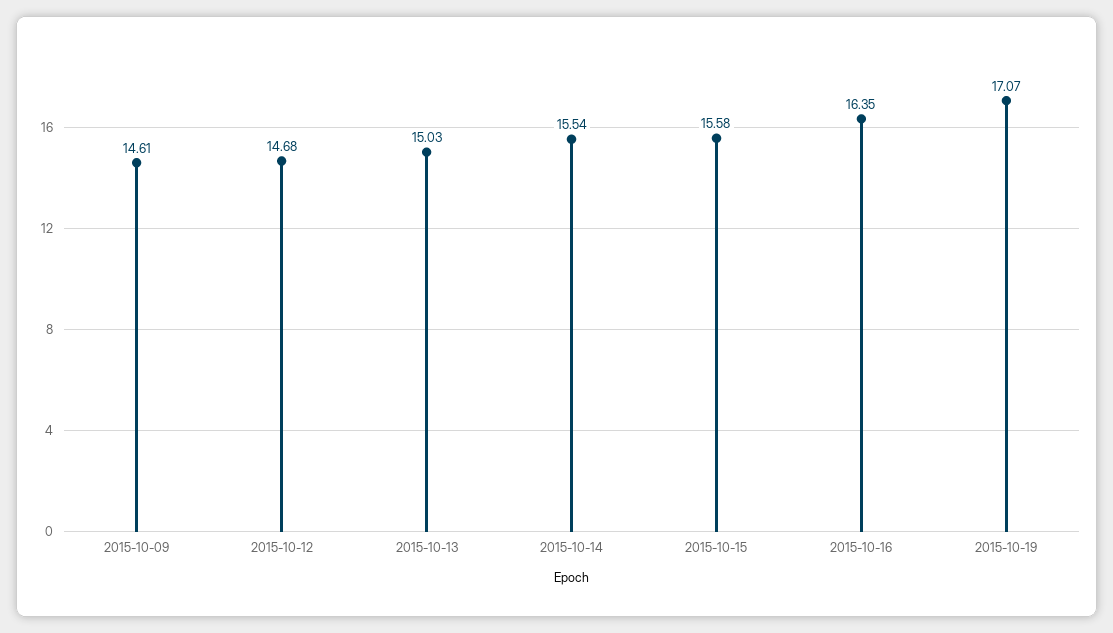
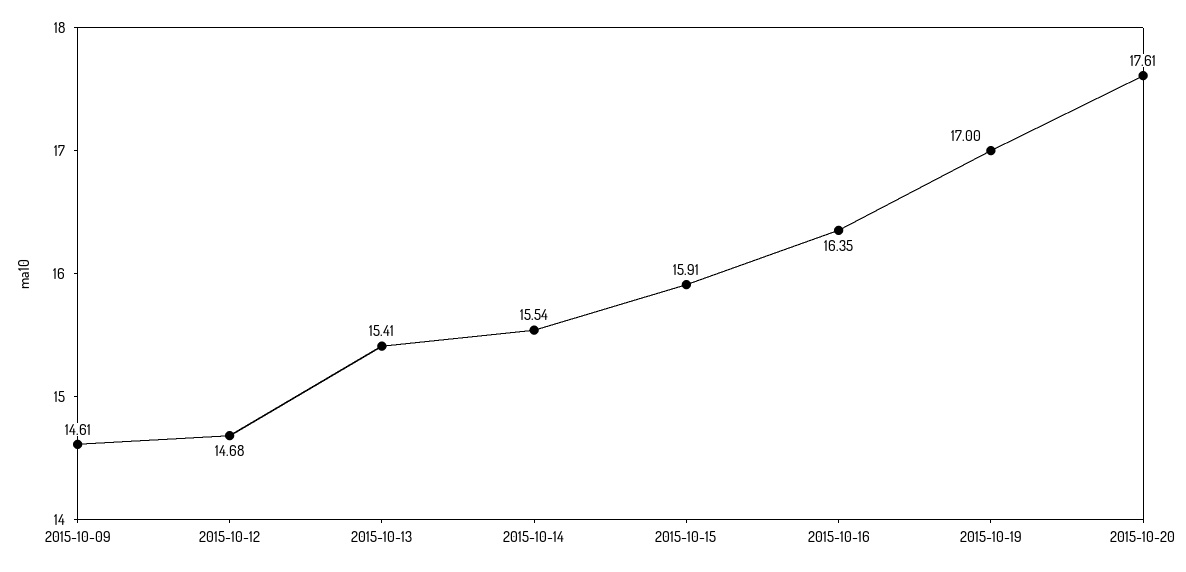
2015-10-13: 15.03 -> 15.41
2015-10-15: 15.58 -> 15.91
2015-10-19: 17.07 -> 17
2015-10-20: none -> 17.61

